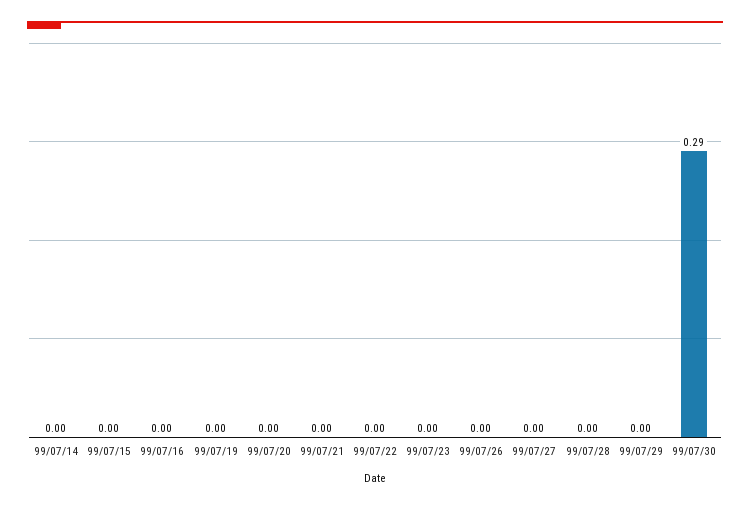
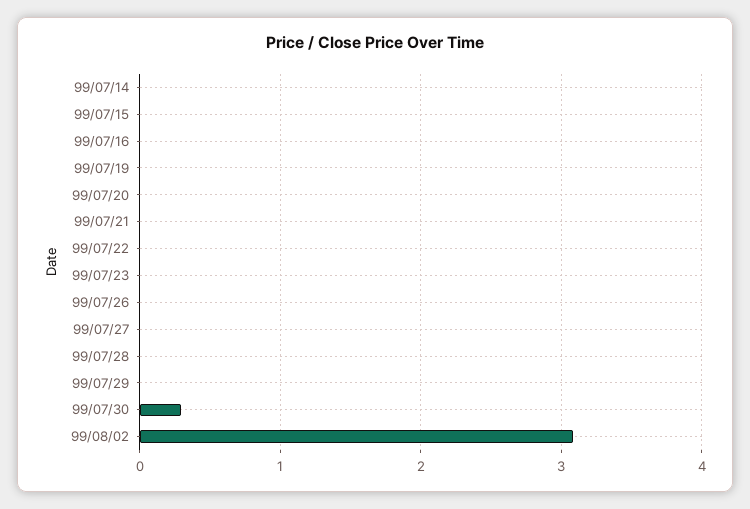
99/08/02: none -> 3.1

